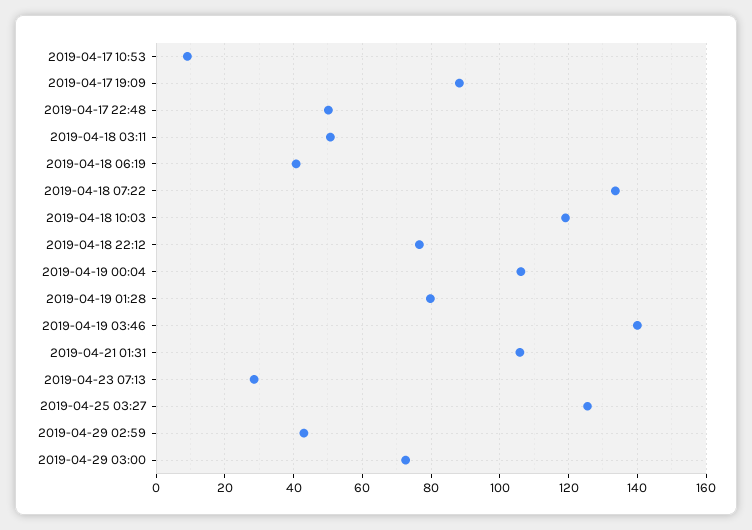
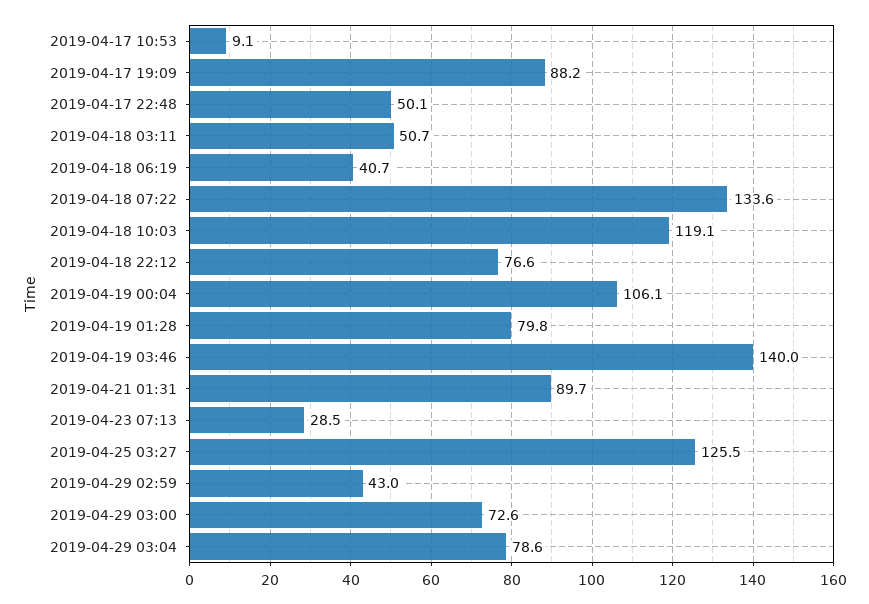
2019-04-21 01:31: 106 -> 89.7
2019-04-29 03:04: none -> 78.6

